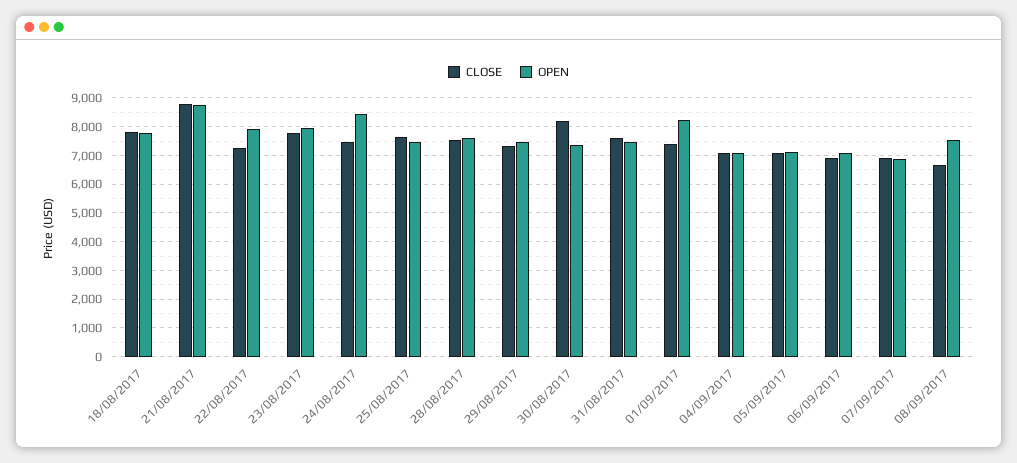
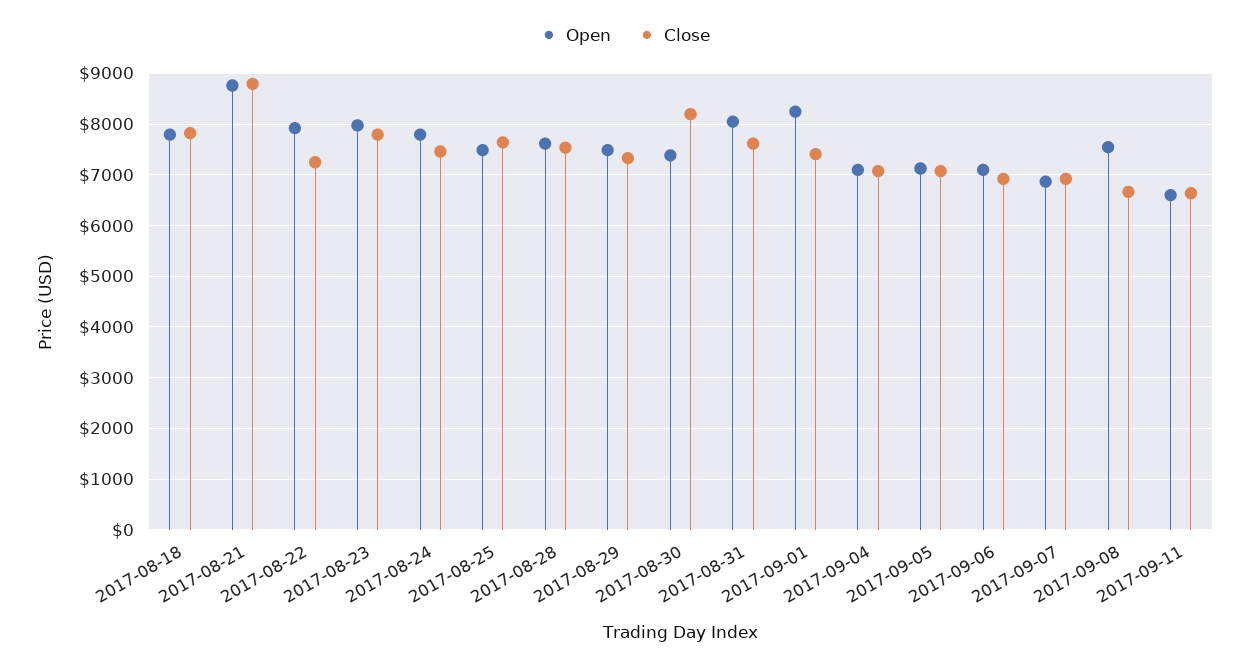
OPEN, 24/08/2017: 8500 -> 7800
OPEN, 31/08/2017: 7500 -> 8000
OPEN, 2017-09-11: none -> 6600
CLOSE, 2017-09-11: none -> 6600

